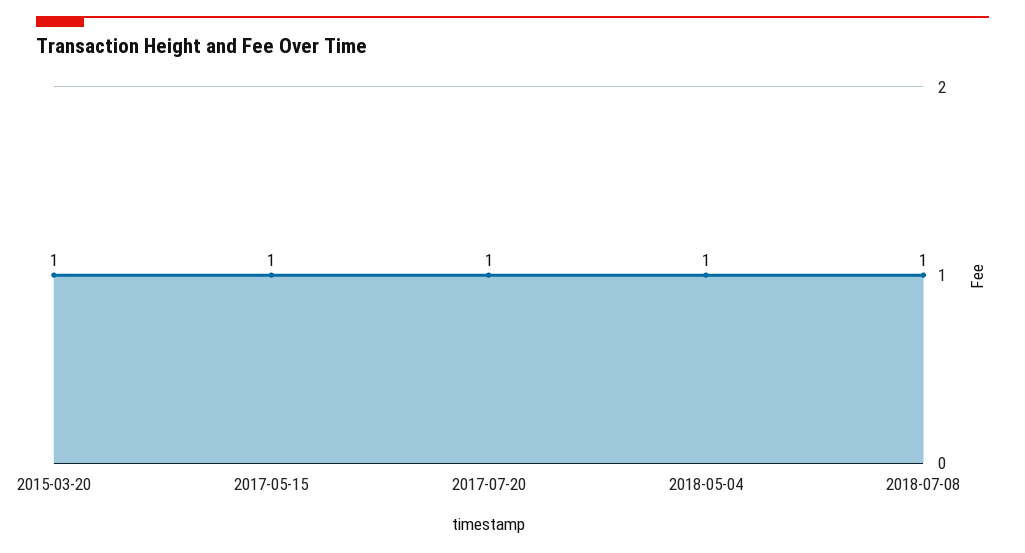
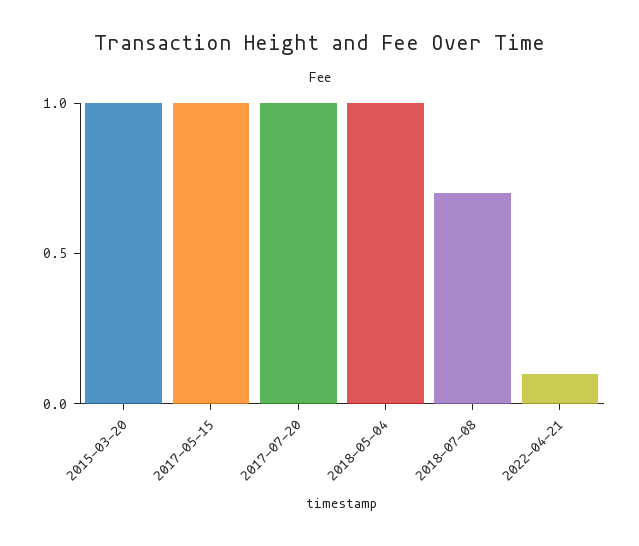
2018-07-08: 1 -> 0.7
2022-04-21: none -> 0.1

